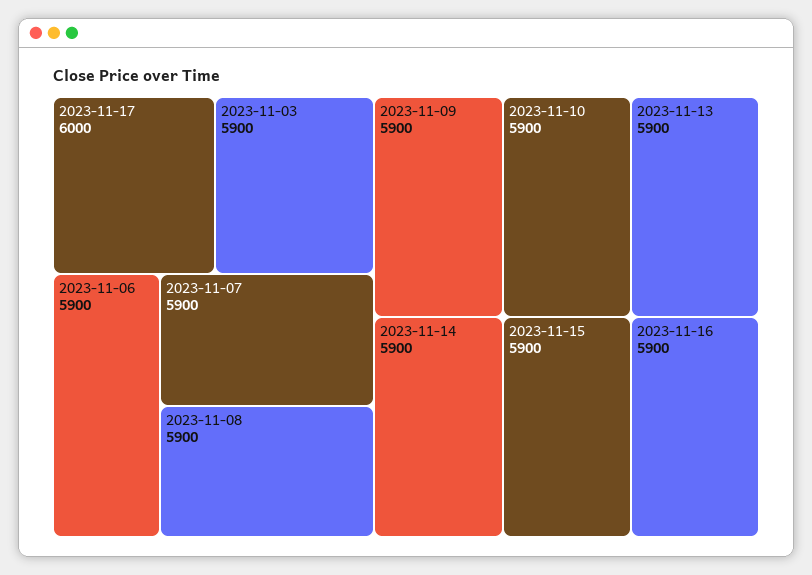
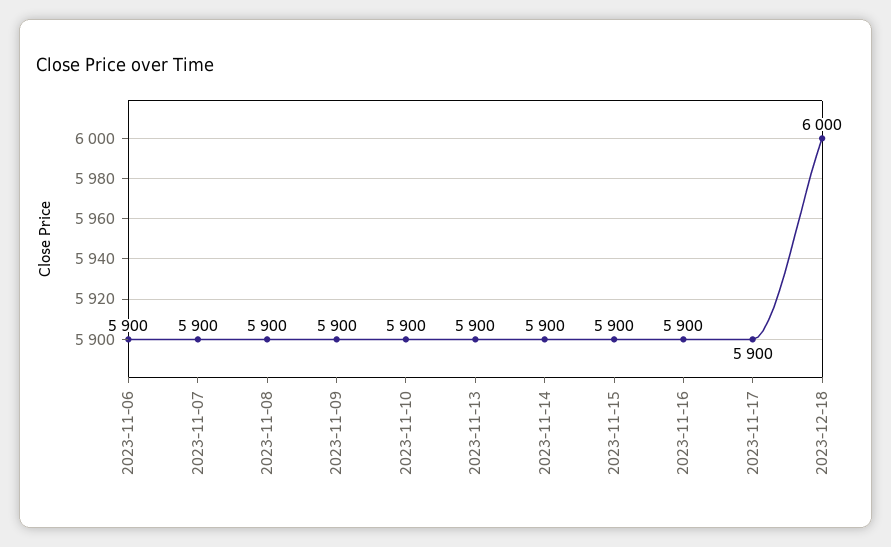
2023-11-17: 6000 -> 5900
2023-11-03: 5900 -> none
2023-12-18: none -> 6000

